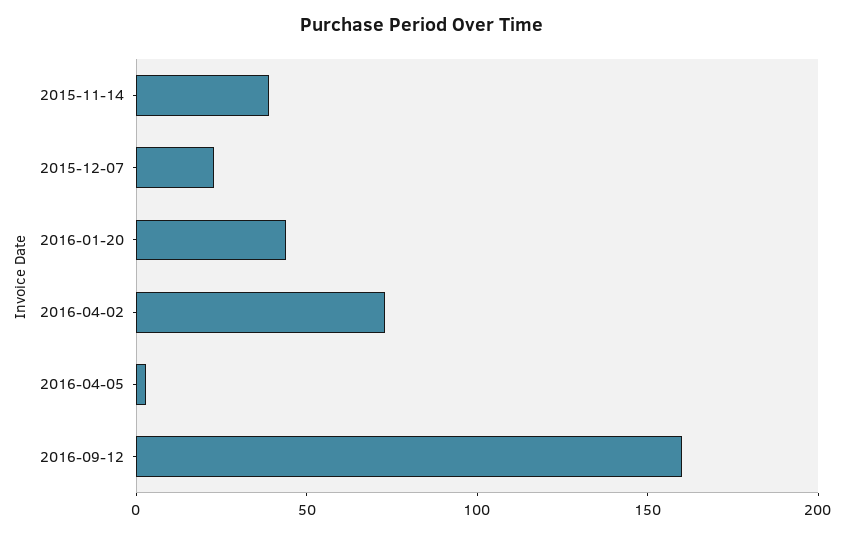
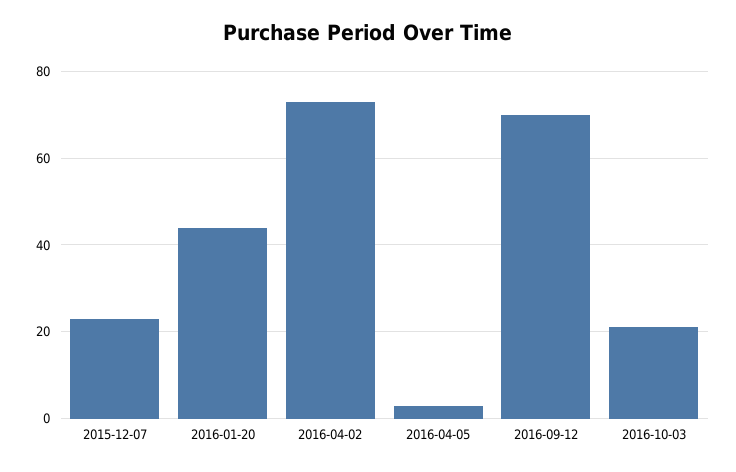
2015-11-14: 40 -> none
2016-09-12: 160 -> 70
2016-10-03: none -> 20

